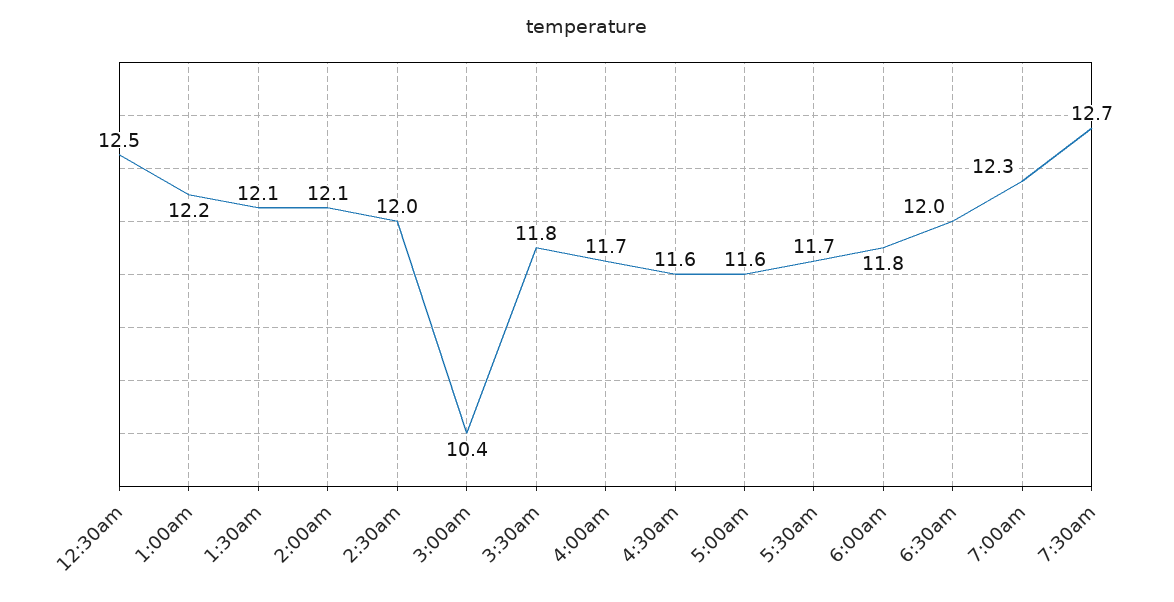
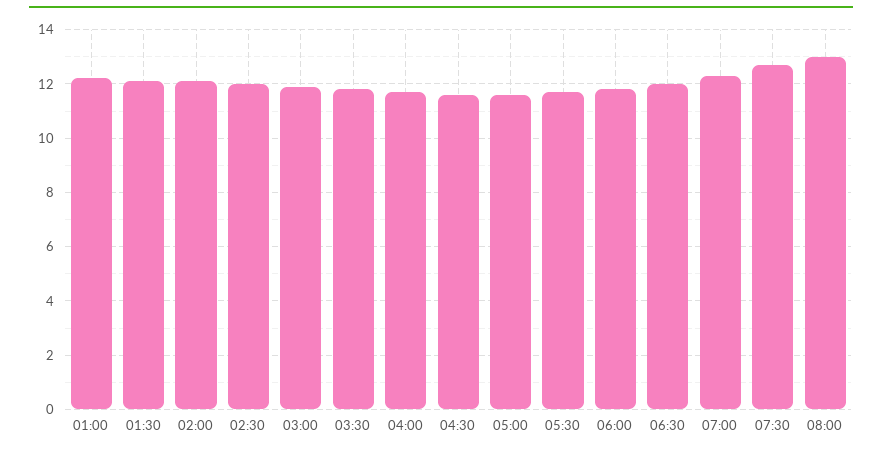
12:30am: 12.5 -> none
3:00am: 10.4 -> 12
08:00: none -> 13

